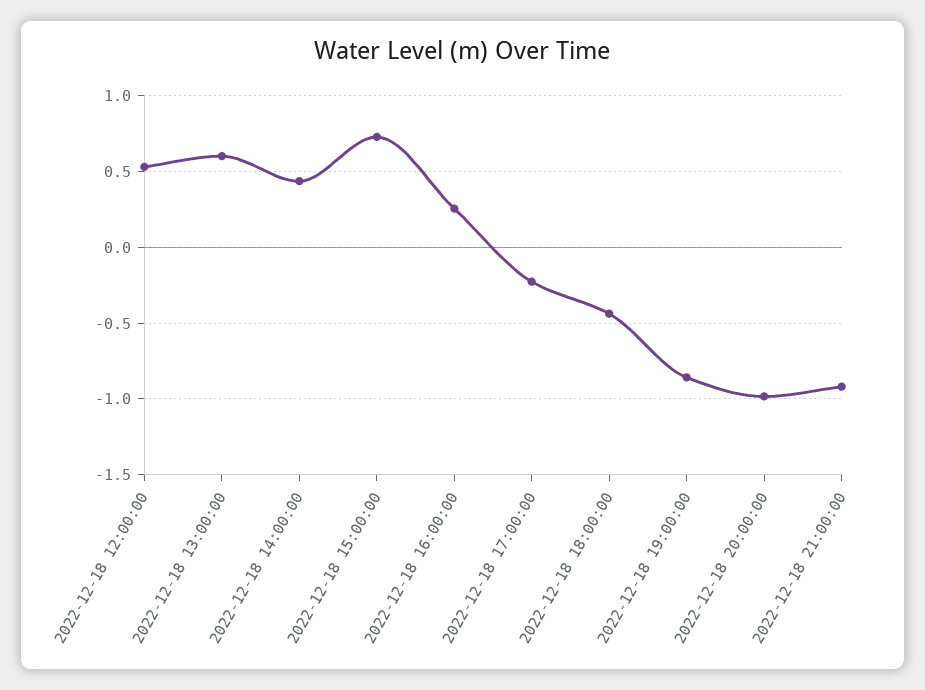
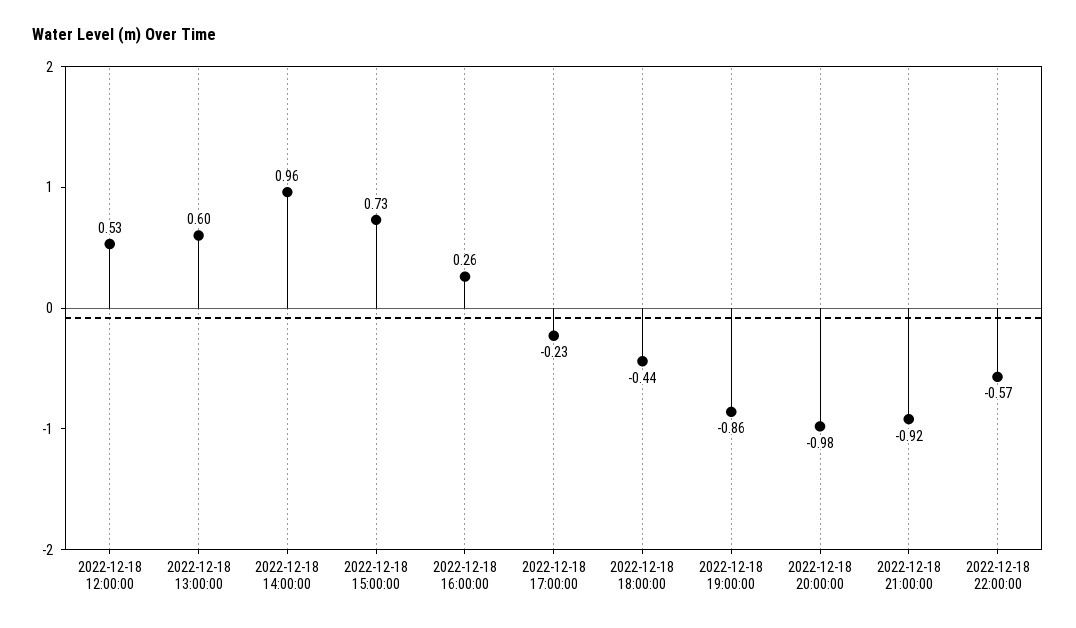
2022-12-18 14:00:00: 0.45 -> 0.96
2022-12-18 22:00:00: none -> -0.57

